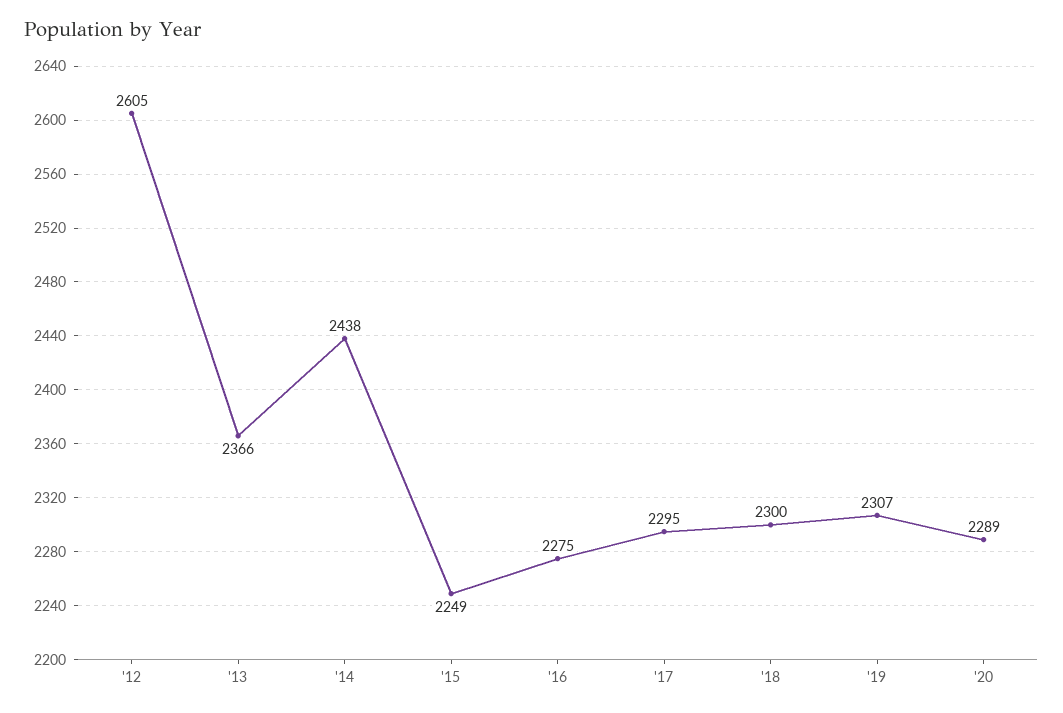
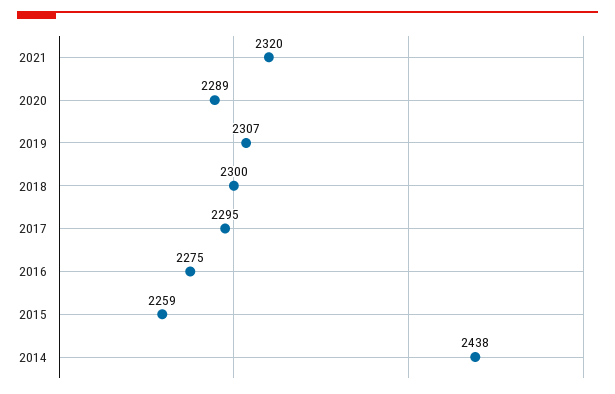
'12: 2605 -> none
'13: 2366 -> none
'15: 2249 -> 2259
2021: none -> 2320

